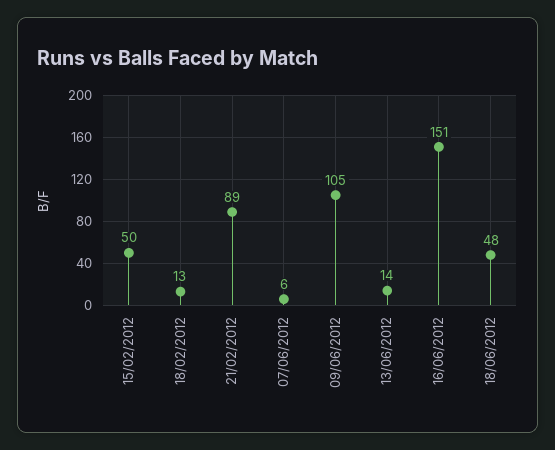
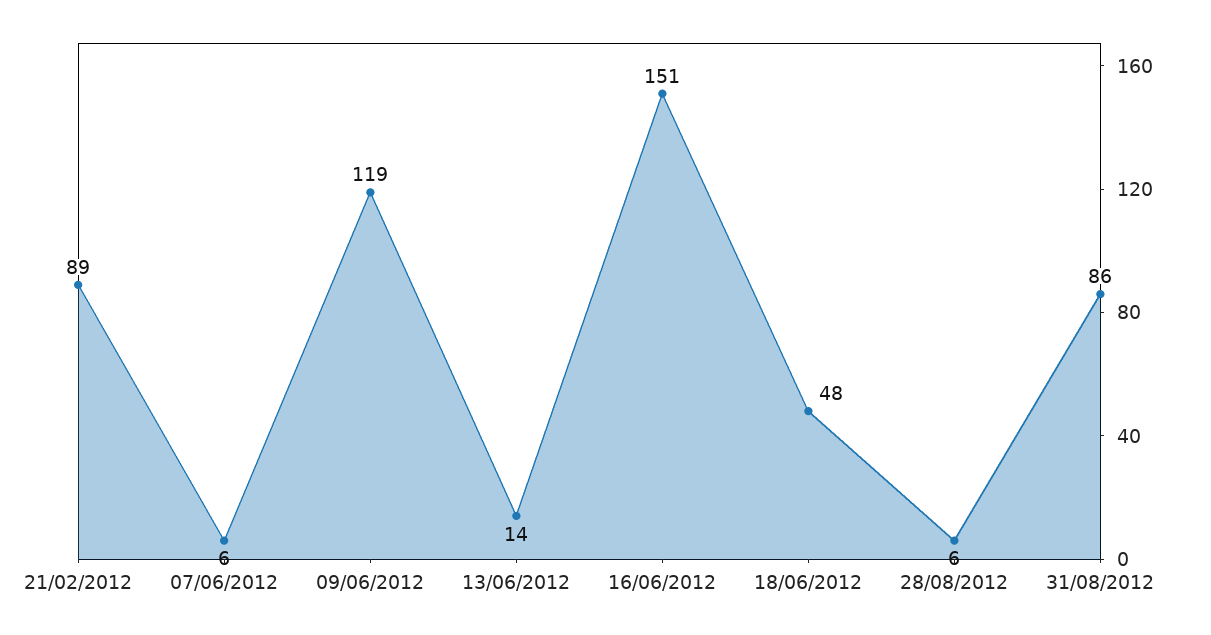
15/02/2012: 50 -> none
18/02/2012: 13 -> none
09/06/2012: 105 -> 119
28/08/2012: none -> 6
31/08/2012: none -> 86

